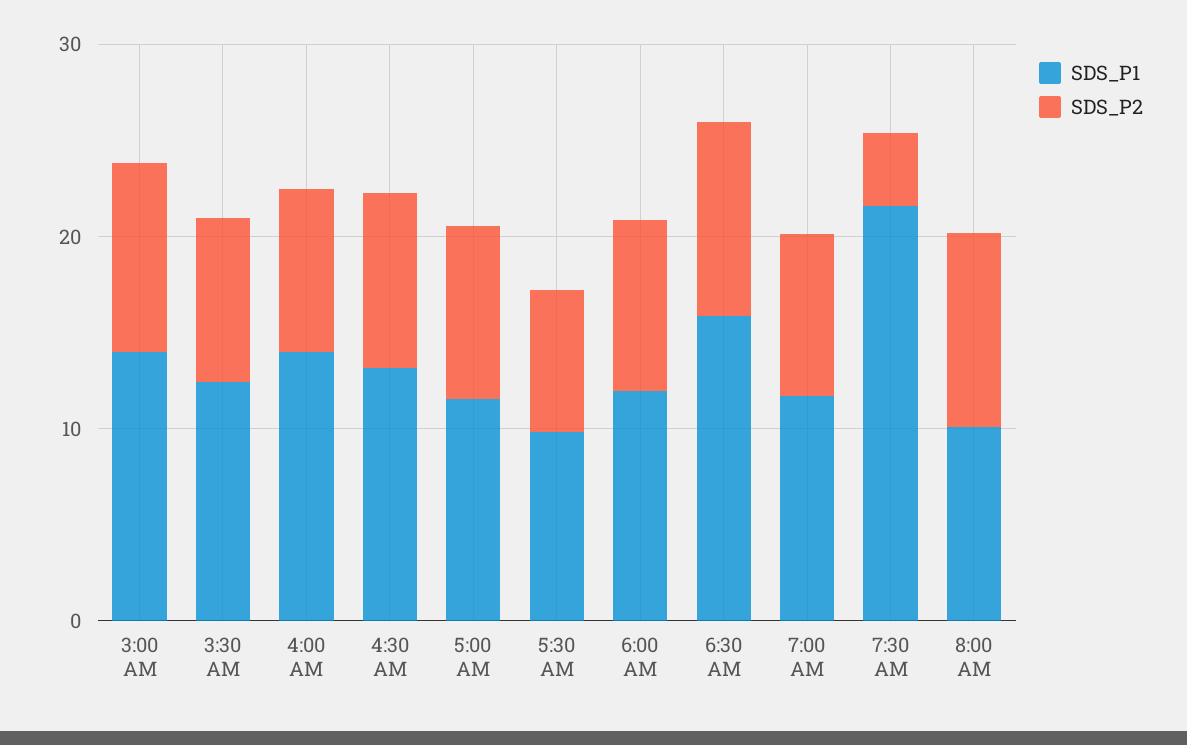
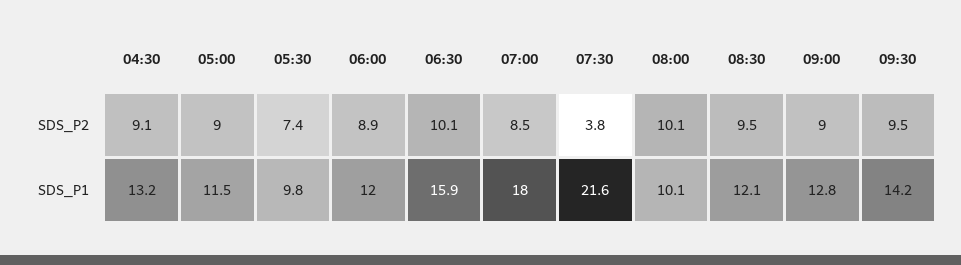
SDS_P1, 3:00 AM: 14 -> none
SDS_P2, 3:00 AM: 10 -> none
SDS_P1, 3:30 AM: 12 -> none
SDS_P2, 3:30 AM: 8 -> none
SDS_P1, 4:00 AM: 14 -> none
SDS_P2, 4:00 AM: 8 -> none
SDS_P1, 7:00 AM: 12 -> 18
SDS_P2, 08:30: none -> 9.5
SDS_P2, 09:00: none -> 9
SDS_P2, 09:30: none -> 9.5
SDS_P1, 08:30: none -> 12.1
SDS_P1, 09:00: none -> 12.8
SDS_P1, 09:30: none -> 14.2

